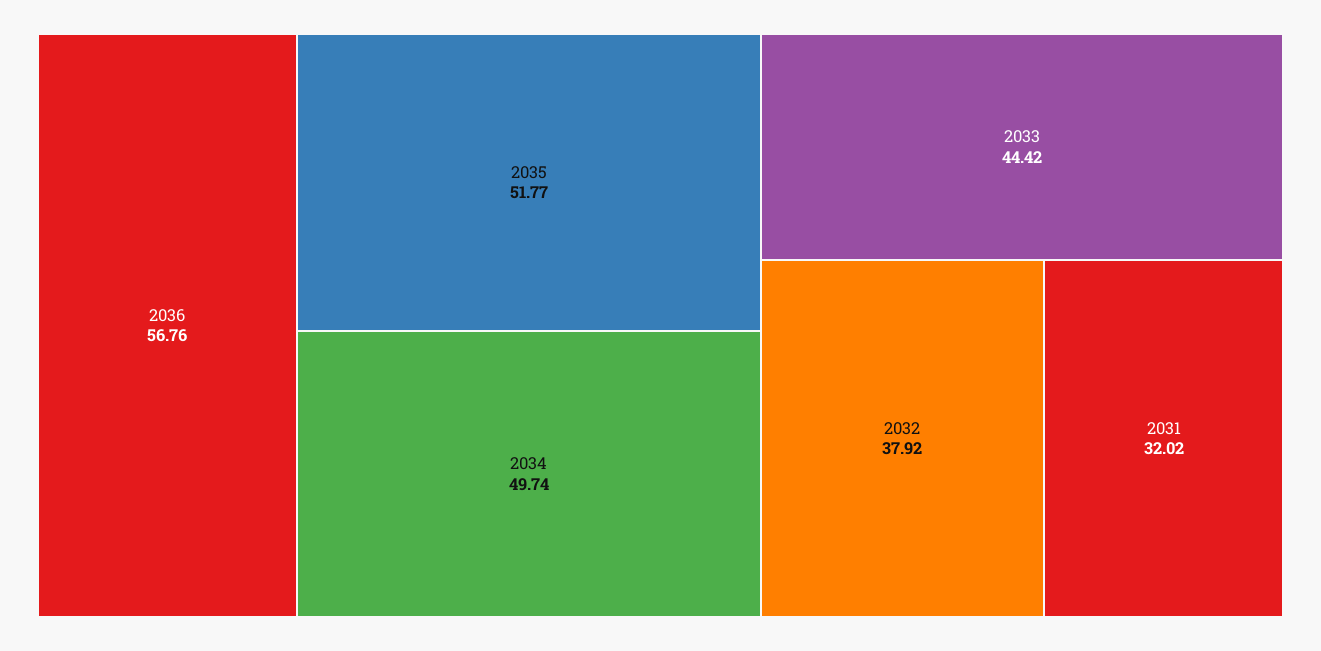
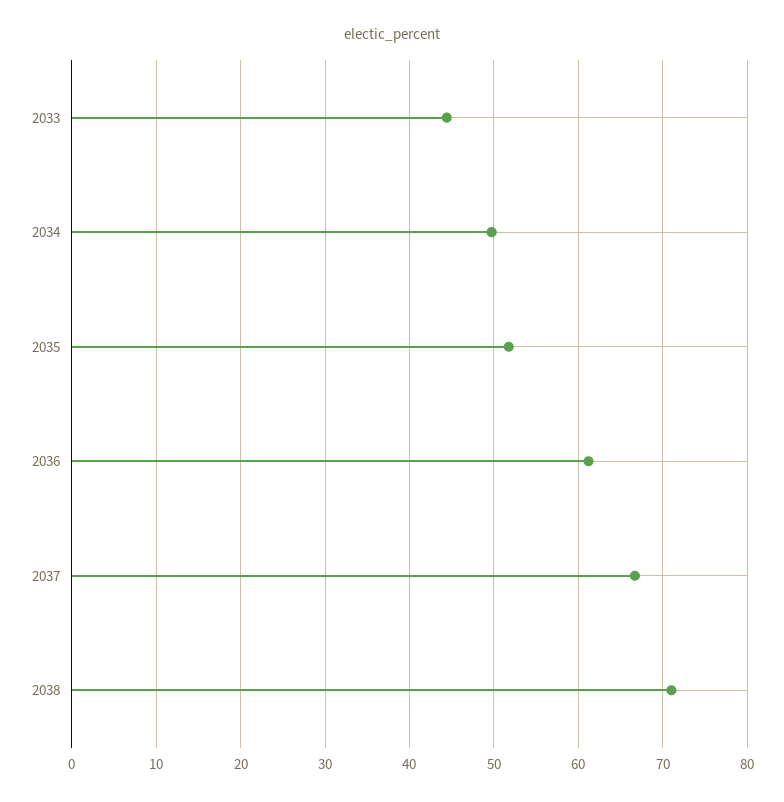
2036: 56.76 -> 61
2032: 37.92 -> none
2031: 32.02 -> none
2037: none -> 67
2038: none -> 71

